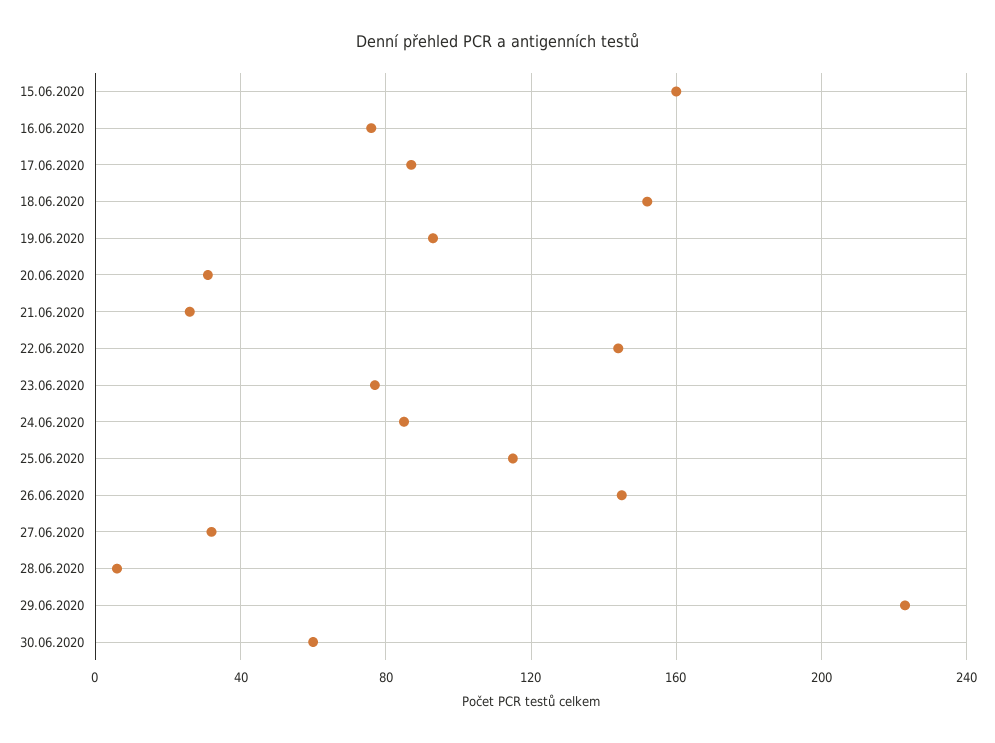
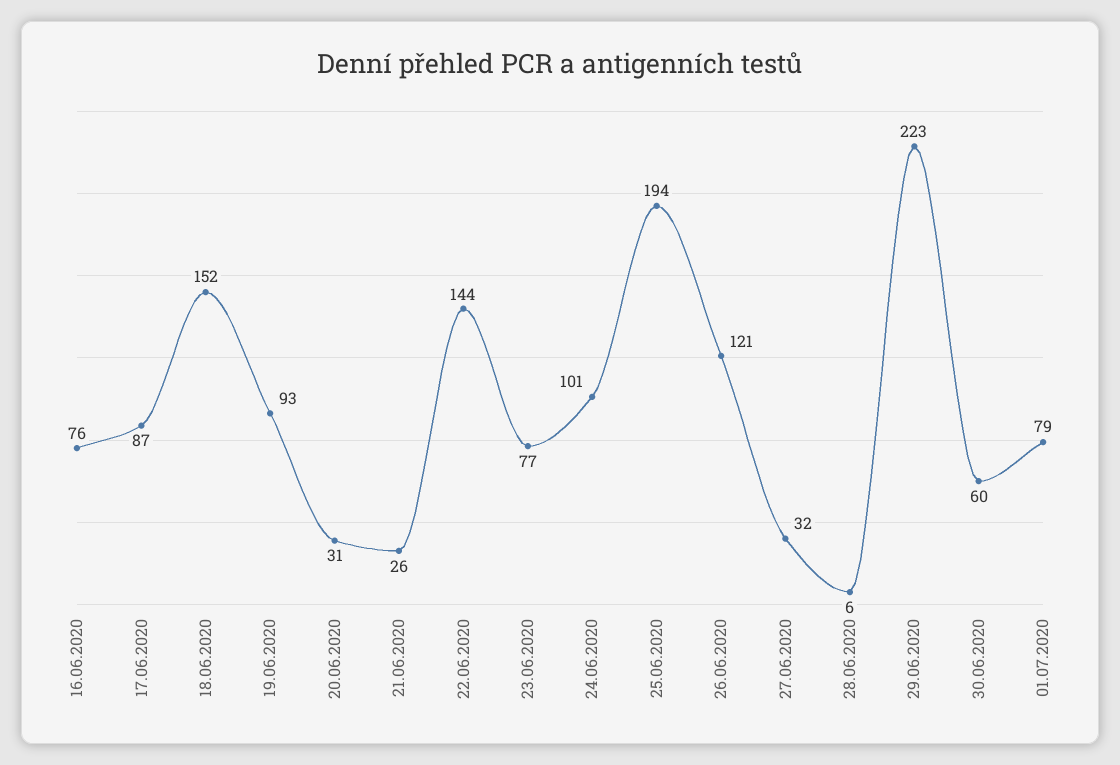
15.06.2020: 160 -> none
24.06.2020: 85 -> 101
25.06.2020: 115 -> 194
26.06.2020: 145 -> 121
01.07.2020: none -> 79

